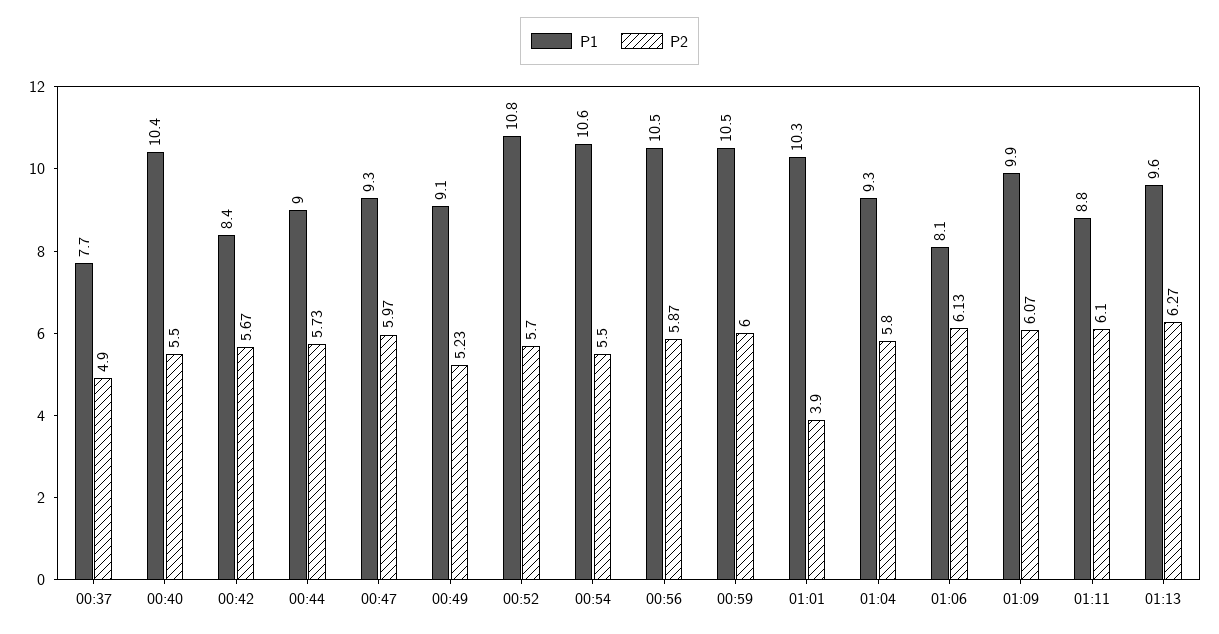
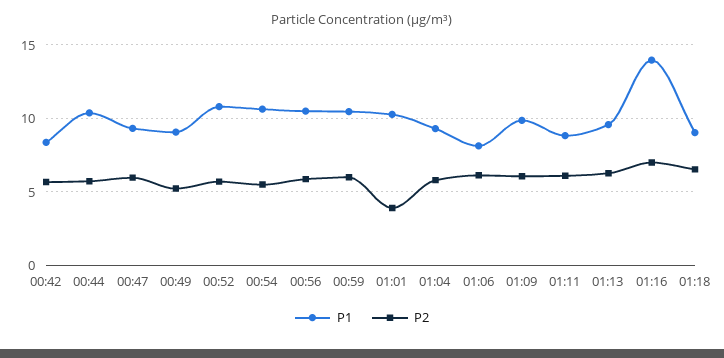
P1, 00:37: 7.7 -> none
P2, 00:37: 4.9 -> none
P1, 00:40: 10.4 -> none
P2, 00:40: 5.5 -> none
P1, 00:44: 9 -> 10.5
P1, 01:16: none -> 14
P2, 01:16: none -> 7
P1, 01:18: none -> 9
P2, 01:18: none -> 6.5

